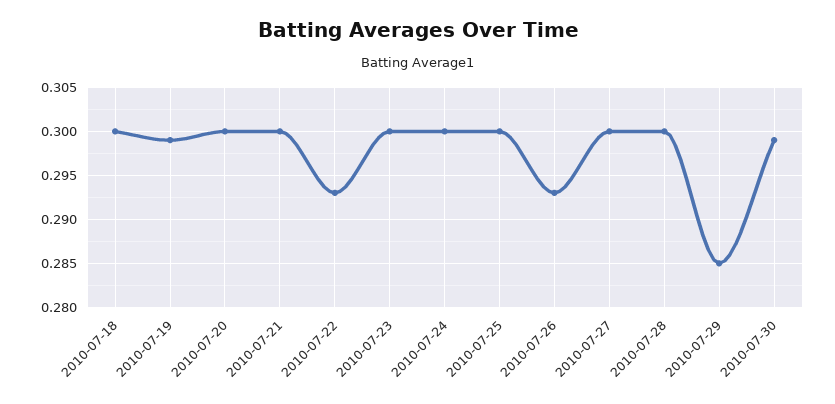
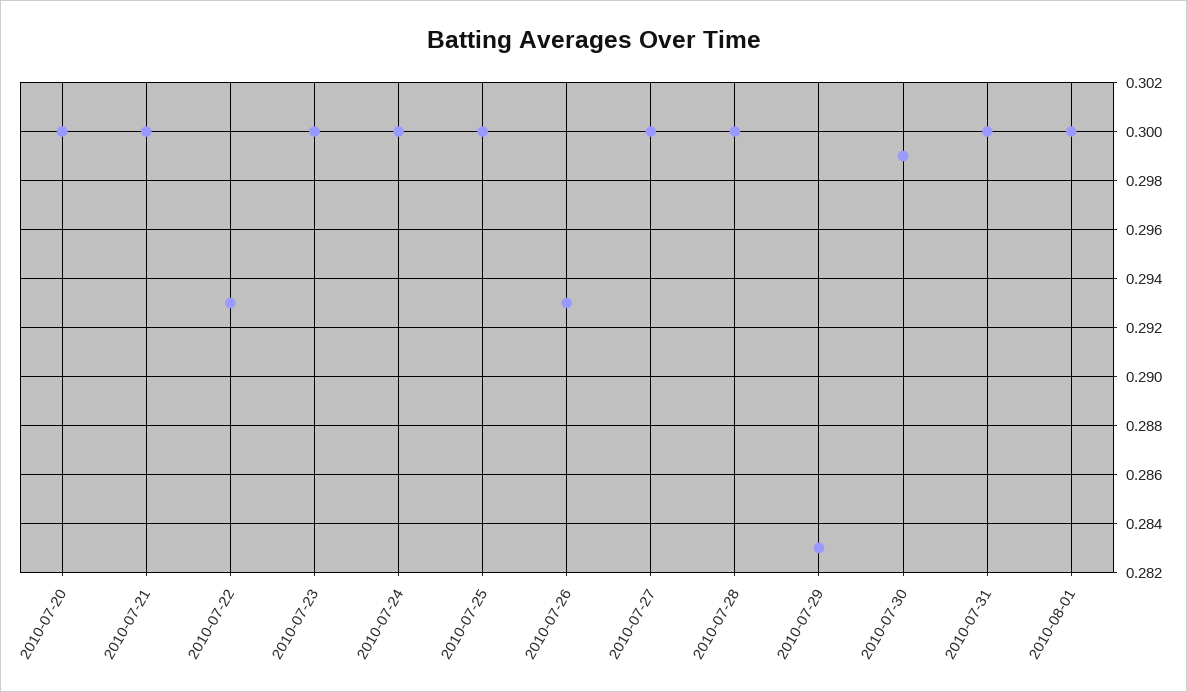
2010-07-18: 0.3 -> none
2010-07-19: 0.299 -> none
2010-07-29: 0.285 -> 0.283
2010-07-31: none -> 0.3
2010-08-01: none -> 0.3

